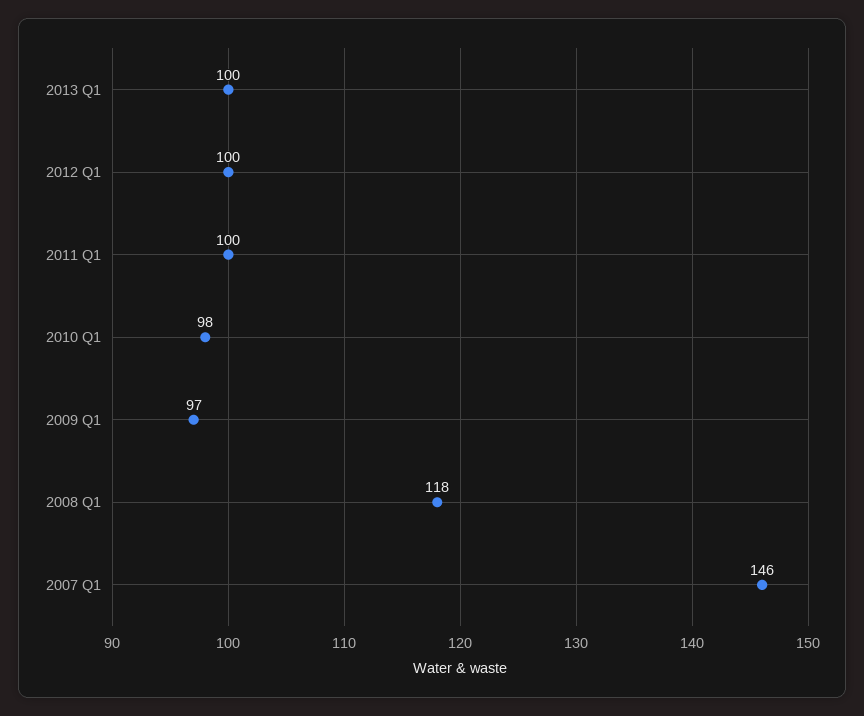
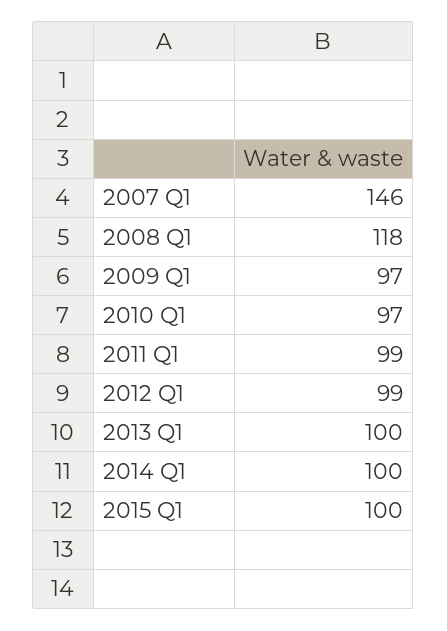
2012 Q1: 100 -> 99
2011 Q1: 100 -> 99
2010 Q1: 98 -> 97
2014 Q1: none -> 100
2015 Q1: none -> 100

